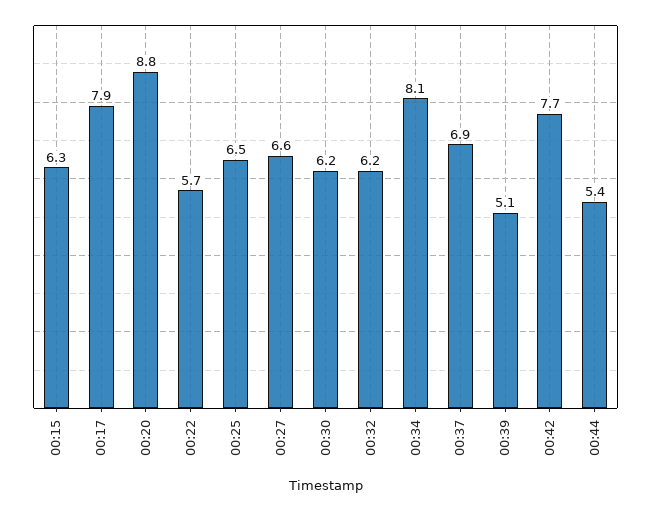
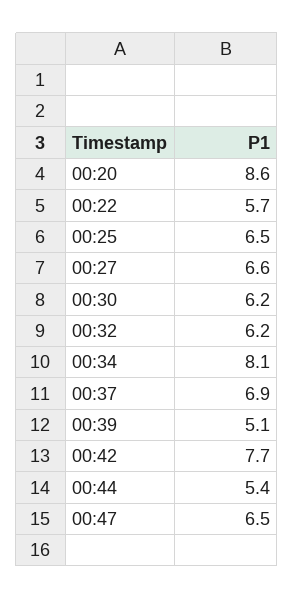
00:15: 6.3 -> none
00:17: 7.9 -> none
00:20: 8.8 -> 8.6
00:47: none -> 6.5

